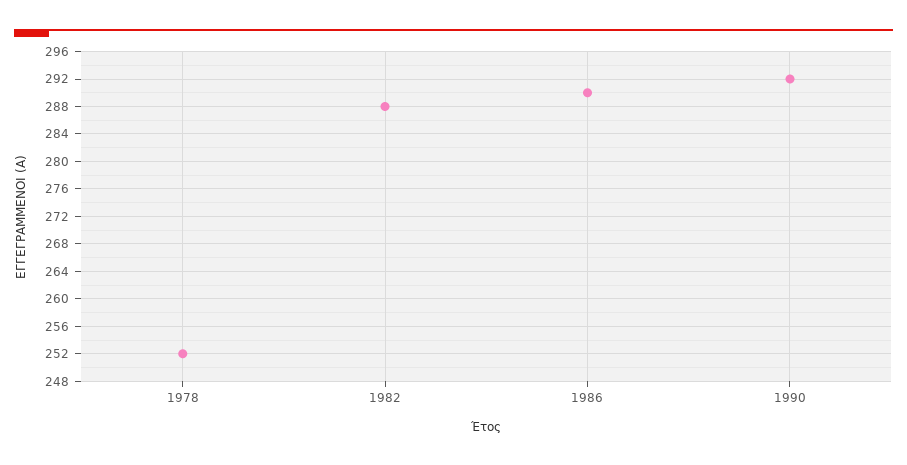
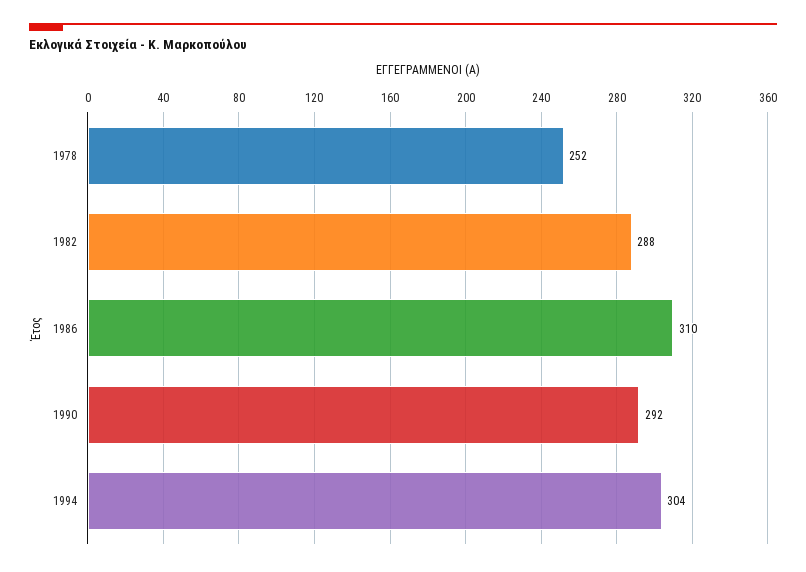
1986: 290 -> 310
1994: none -> 304

